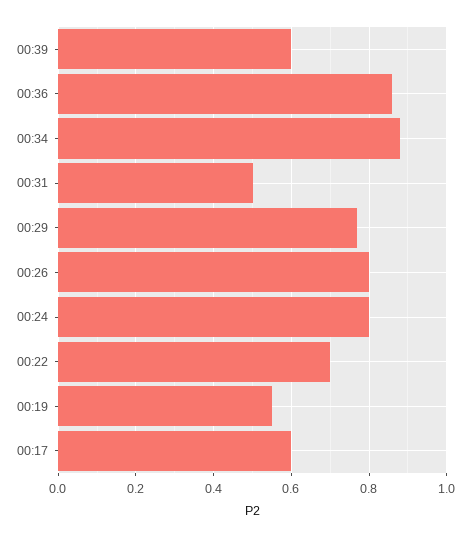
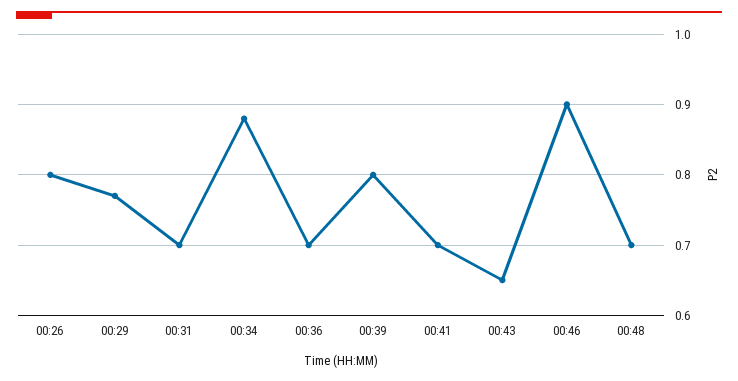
00:39: 0.6 -> 0.8
00:36: 0.85 -> 0.7
00:31: 0.5 -> 0.7
00:24: 0.8 -> none
00:22: 0.7 -> none
00:19: 0.55 -> none
00:17: 0.6 -> none
00:41: none -> 0.7
00:43: none -> 0.65
00:46: none -> 0.9
00:48: none -> 0.7

